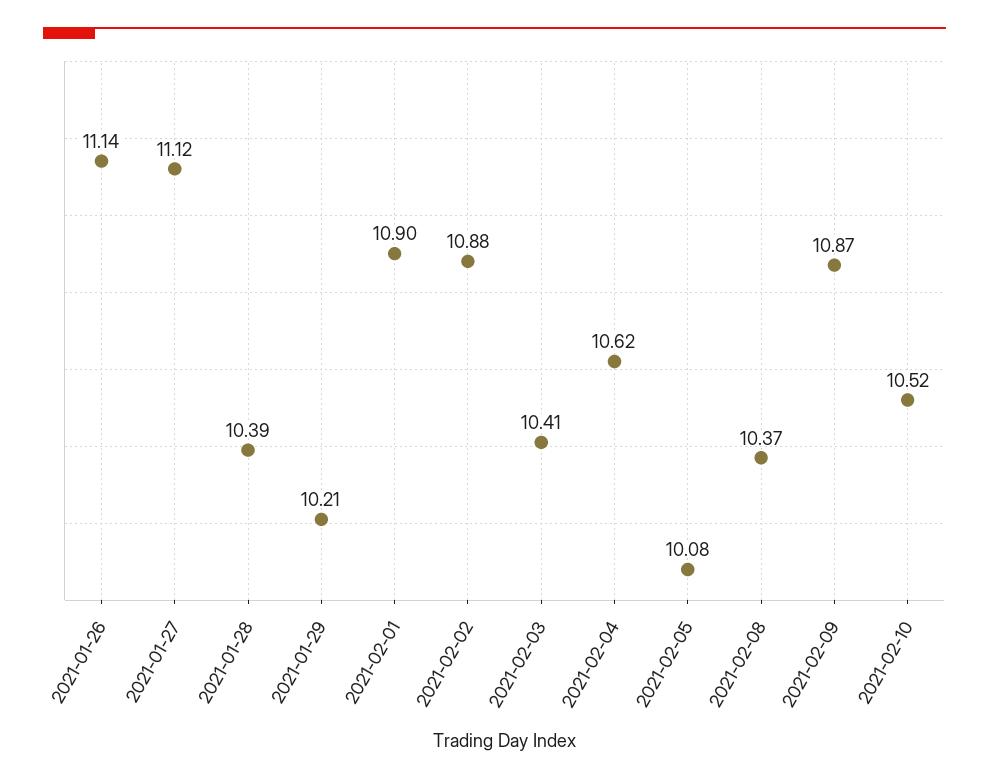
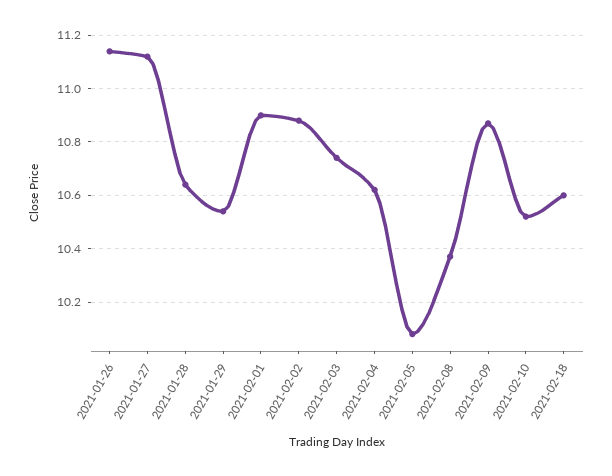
2021-01-28: 10.39 -> 10.65
2021-01-29: 10.21 -> 10.55
2021-02-03: 10.41 -> 10.75
2021-02-18: none -> 10.6

